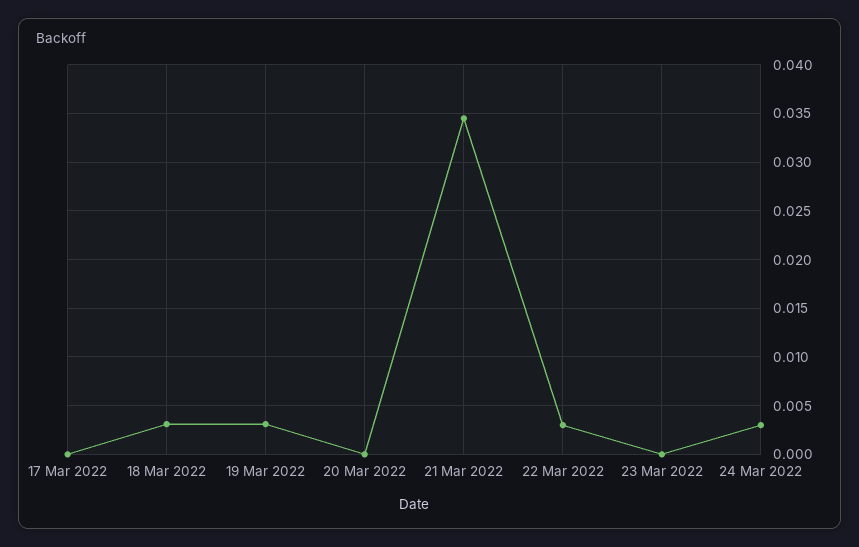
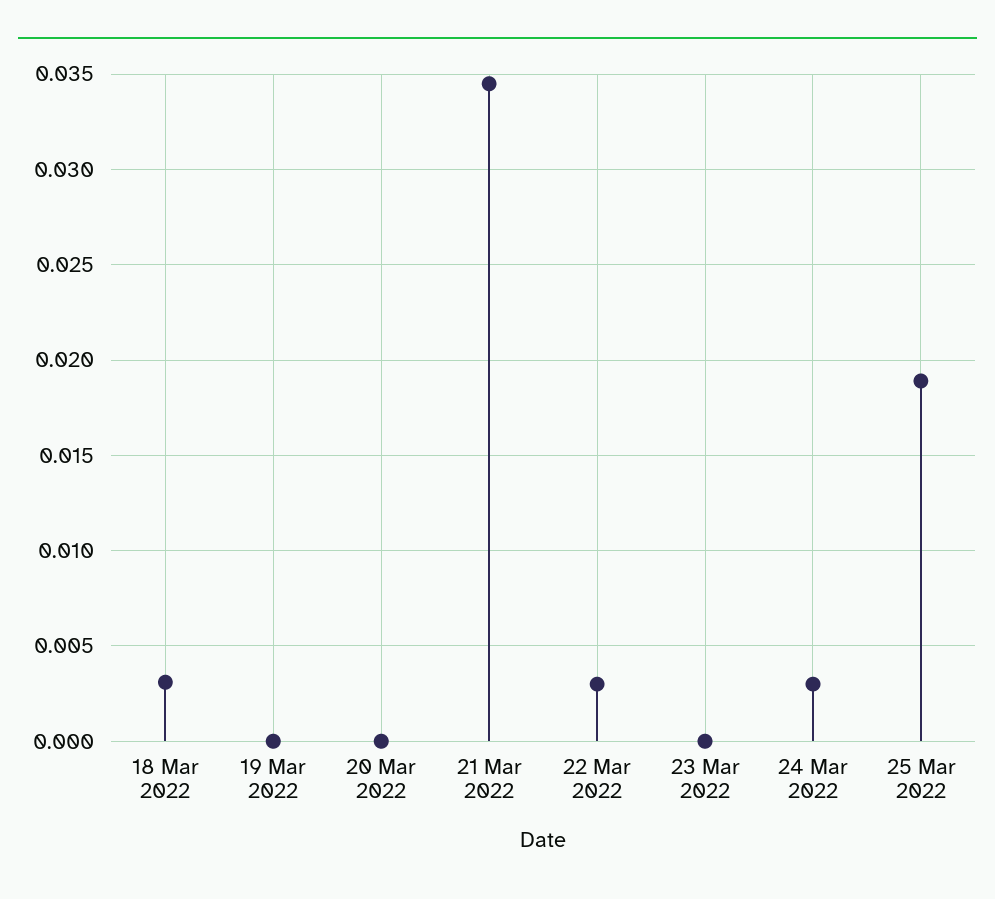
17 Mar 2022: 0 -> none
19 Mar 2022: 0.003 -> 0
25 Mar 2022: none -> 0.019

